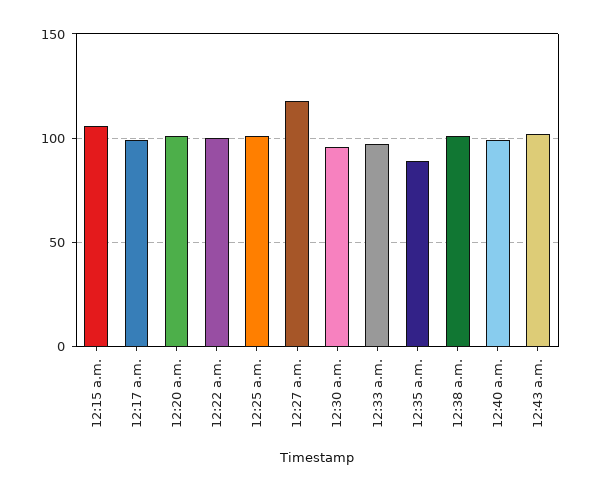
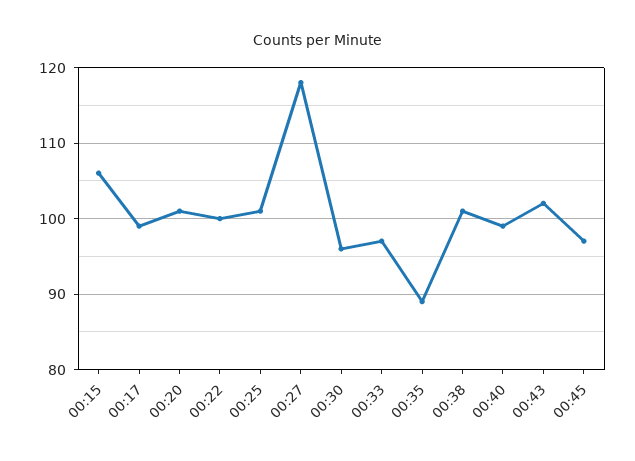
00:45: none -> 97

